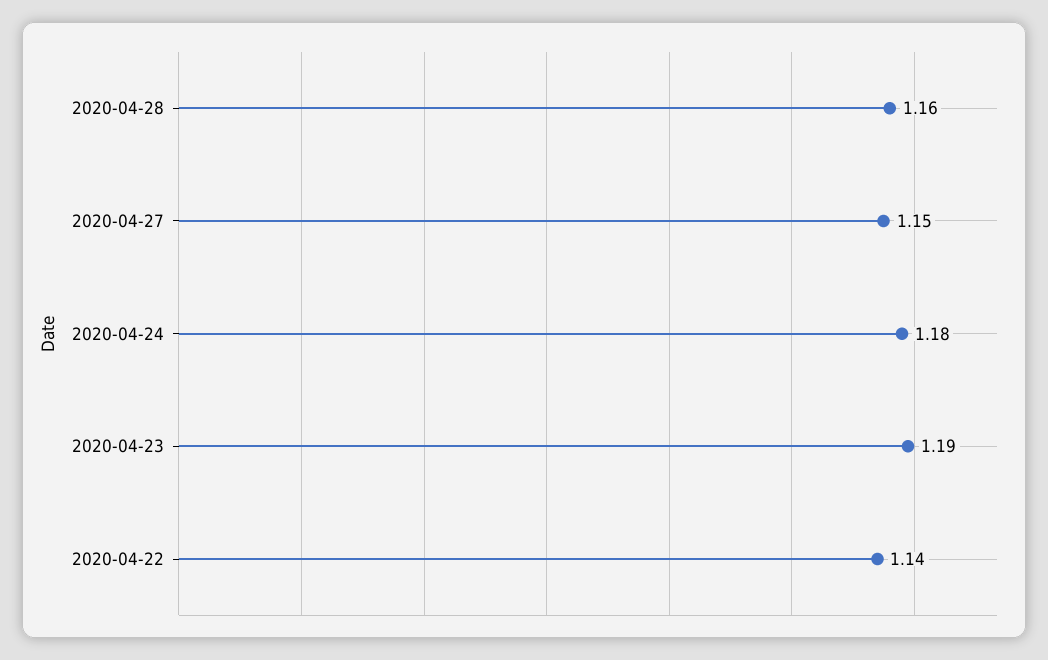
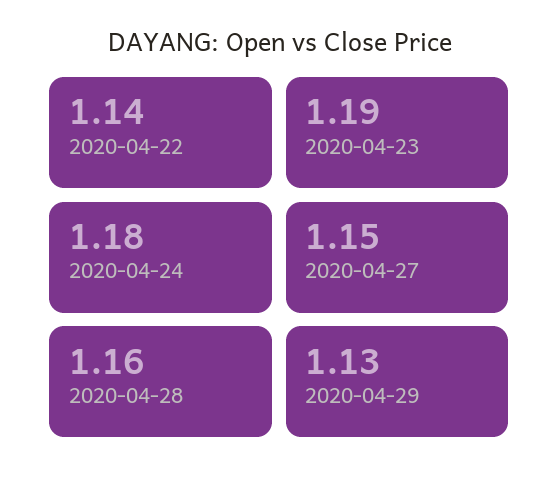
2020-04-29: none -> 1.13

